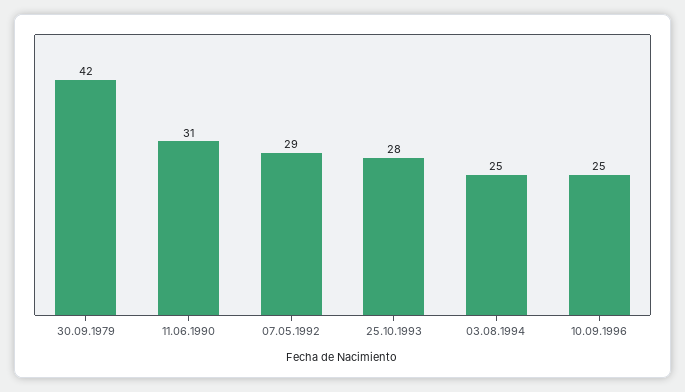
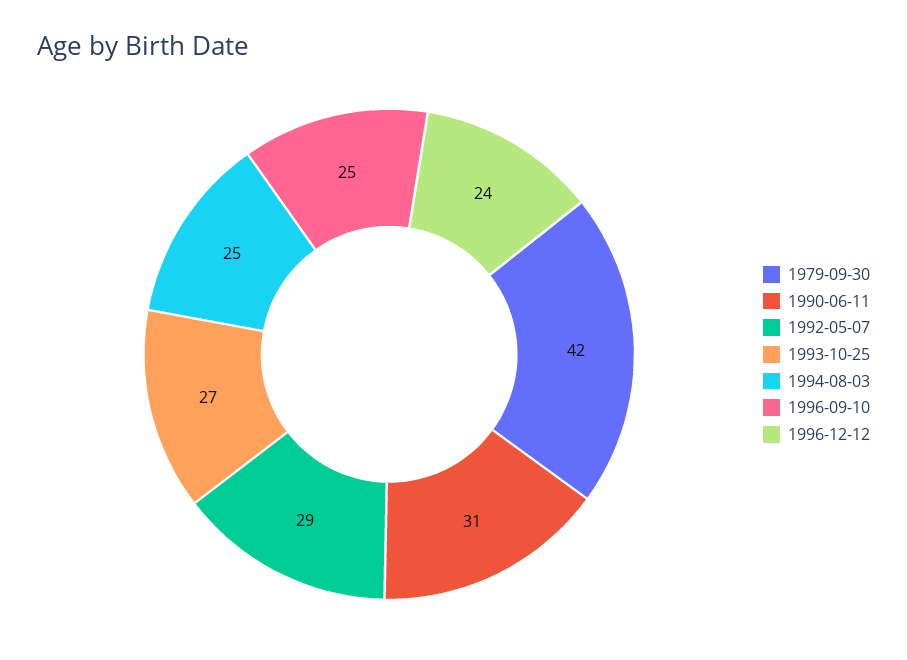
25.10.1993: 28 -> 27
1996-12-12: none -> 24

